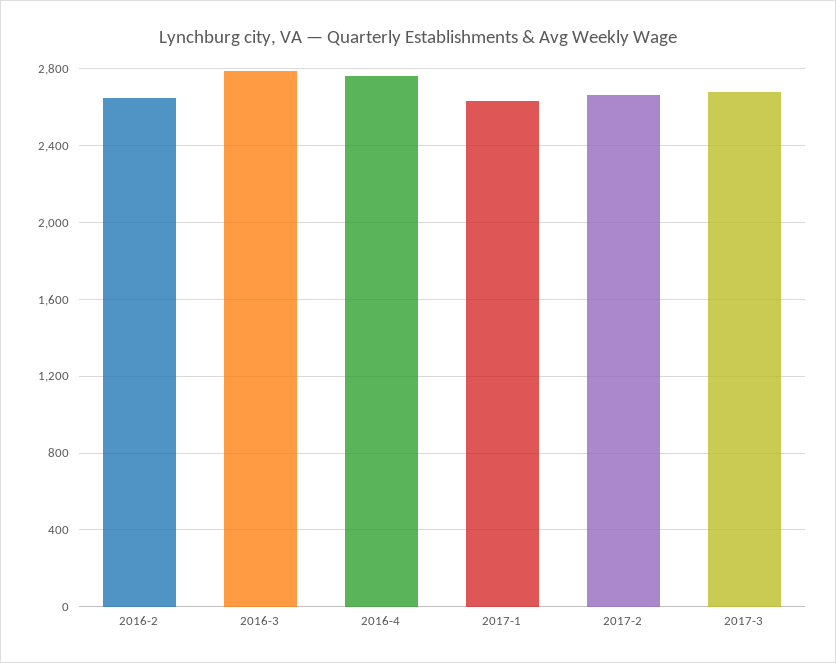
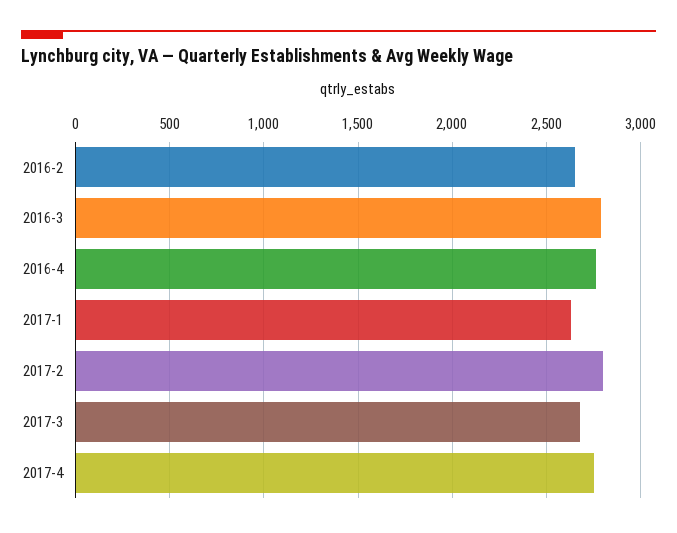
2017-2: 2650 -> 2800
2017-4: none -> 2750

